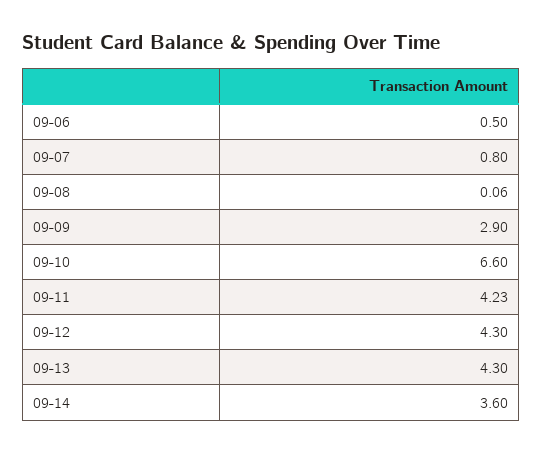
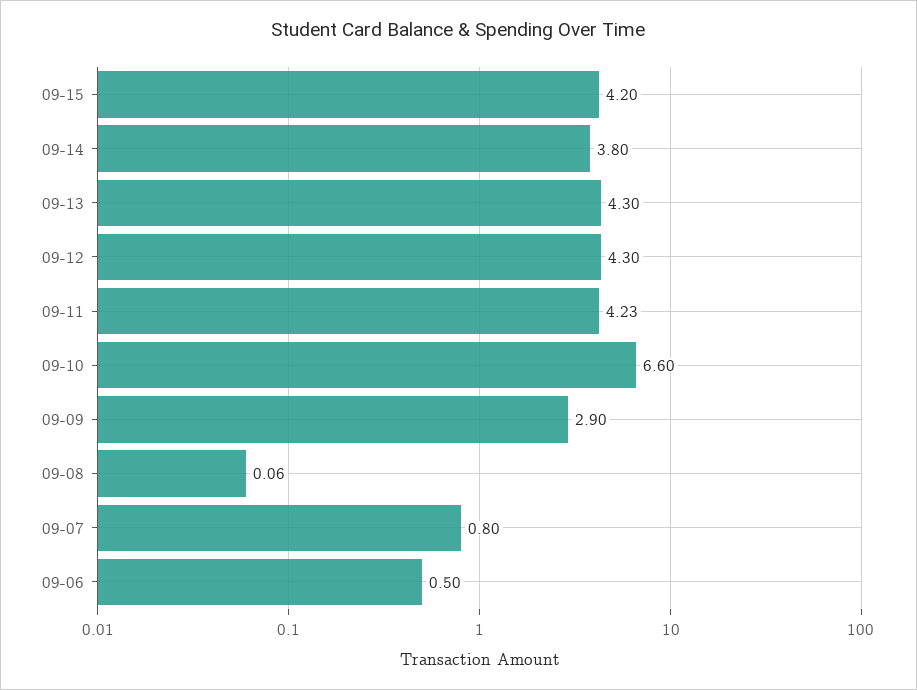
09-14: 3.6 -> 3.8
09-15: none -> 4.2

